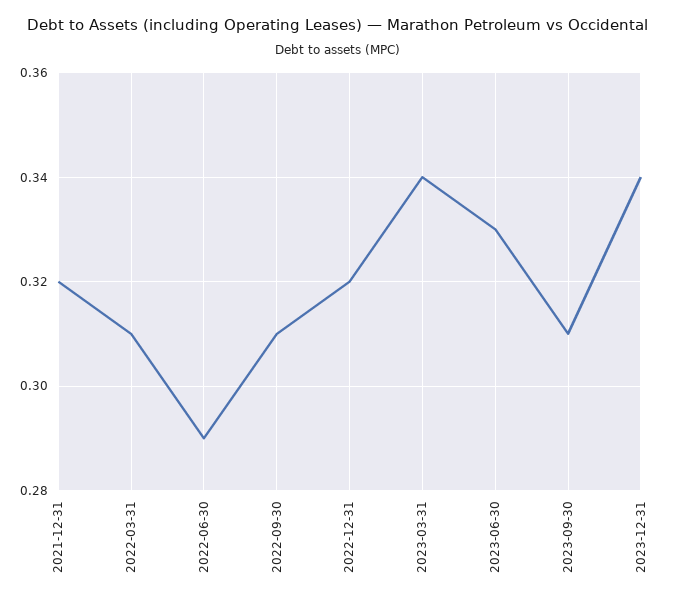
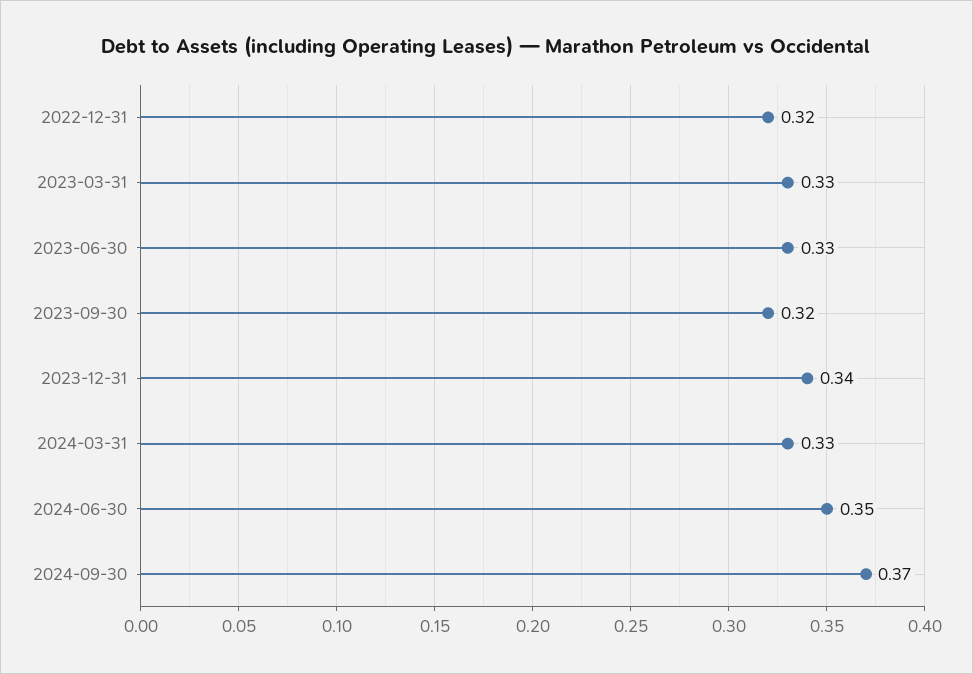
2021-12-31: 0.32 -> none
2022-03-31: 0.31 -> none
2022-06-30: 0.29 -> none
2022-09-30: 0.31 -> none
2023-03-31: 0.34 -> 0.33
2023-09-30: 0.31 -> 0.32
2024-03-31: none -> 0.33
2024-06-30: none -> 0.35
2024-09-30: none -> 0.37

